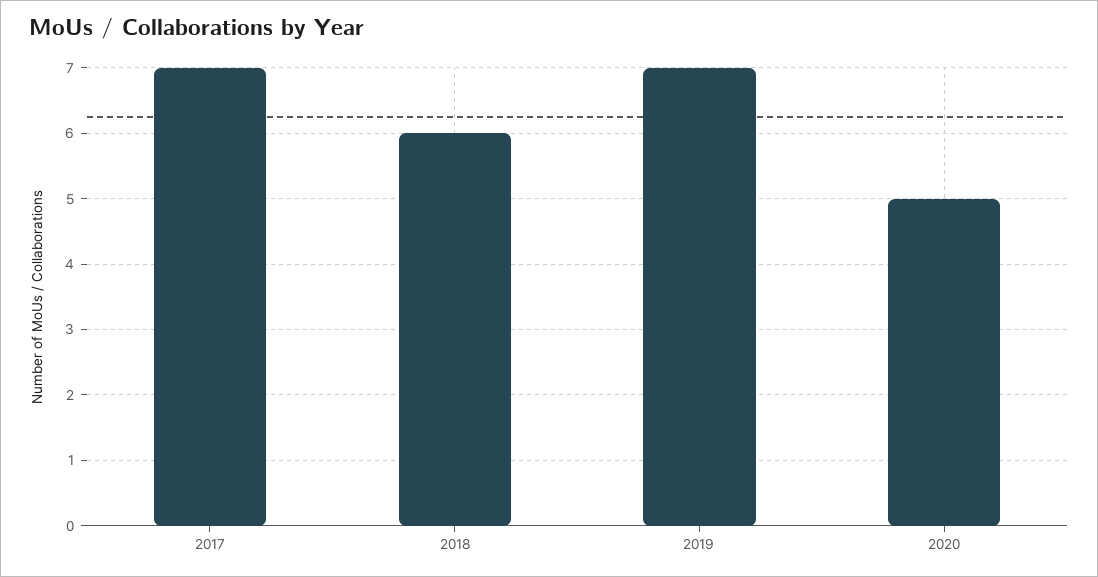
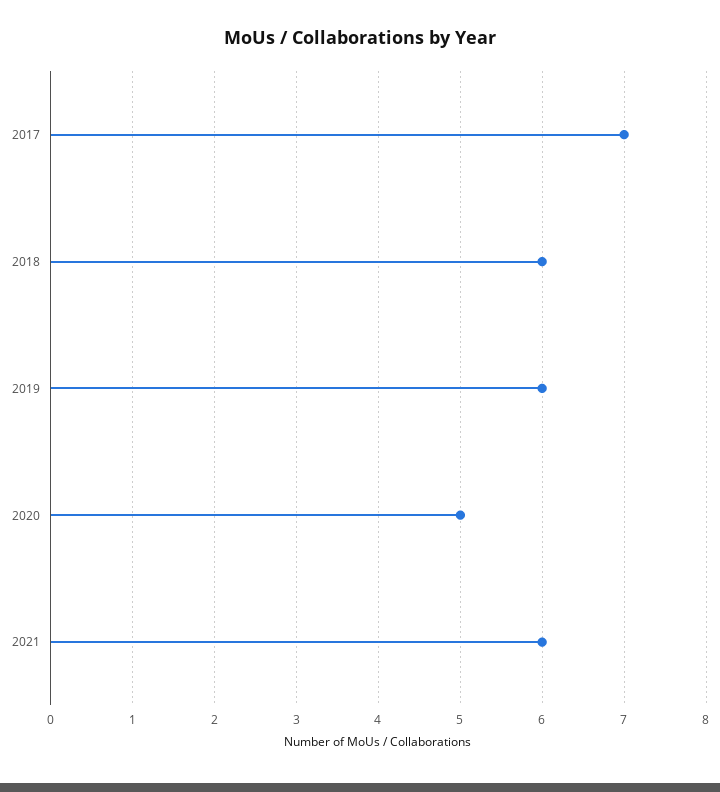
2019: 7 -> 6
2021: none -> 6

